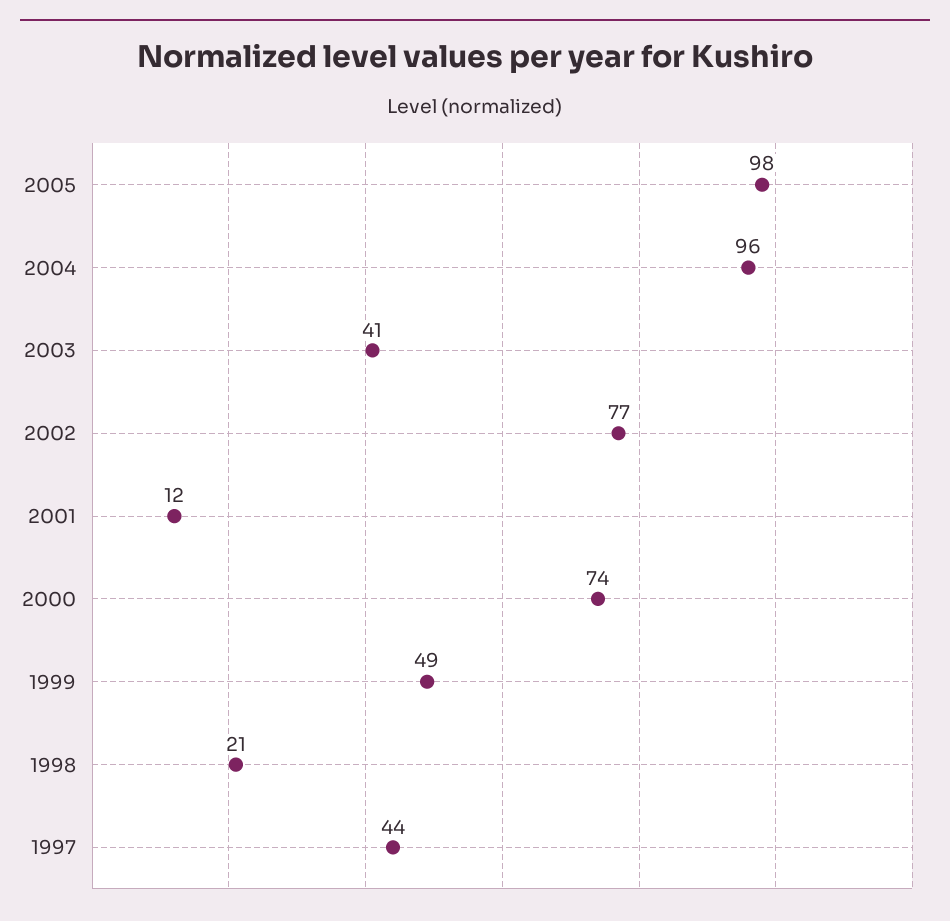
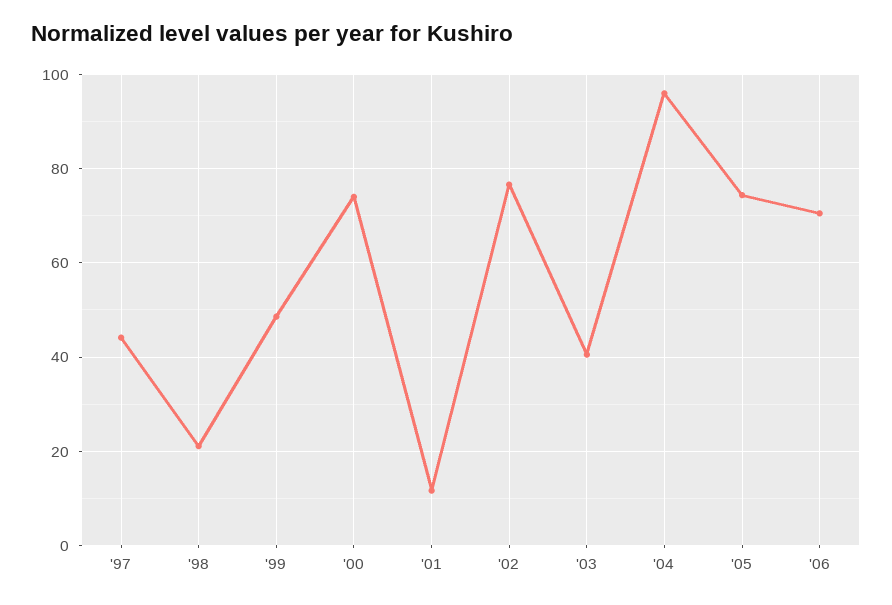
2005: 98 -> 74
'06: none -> 70

